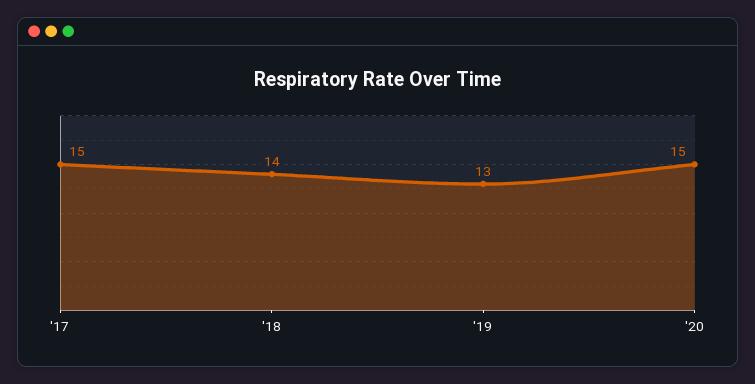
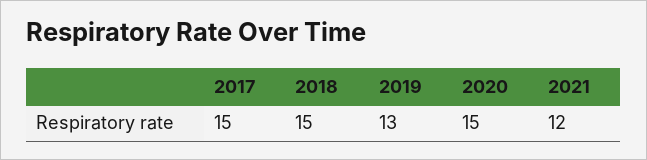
'18: 14 -> 15
2021: none -> 12

